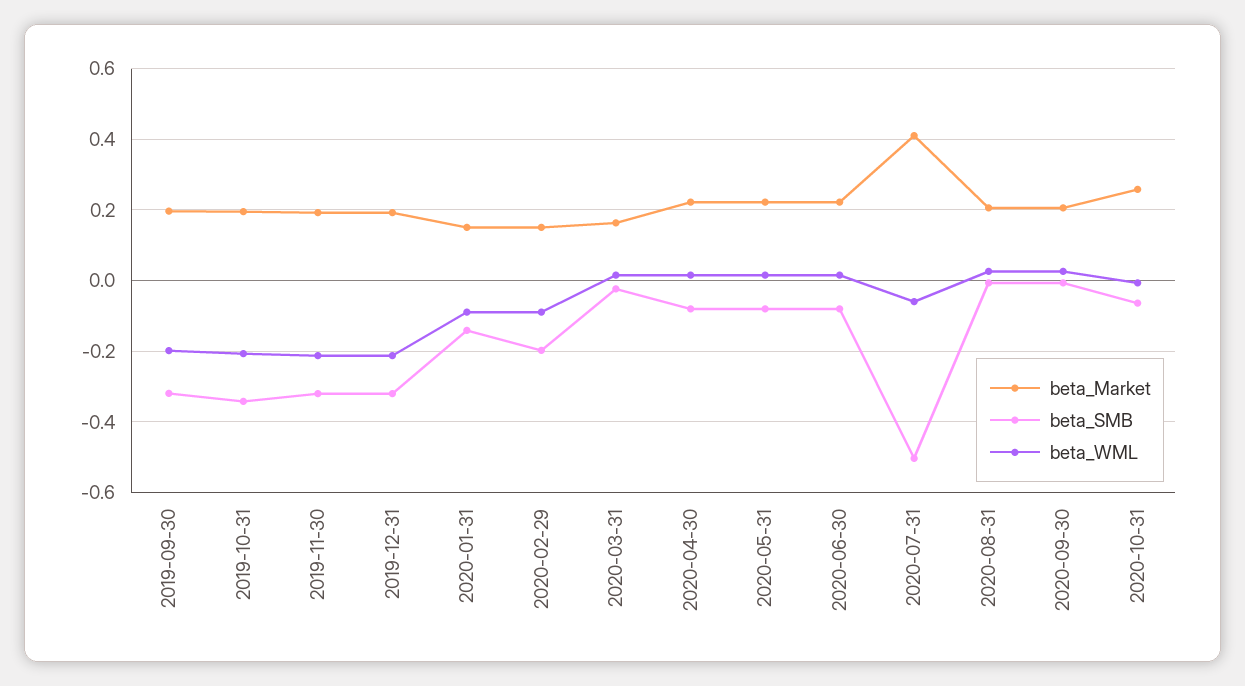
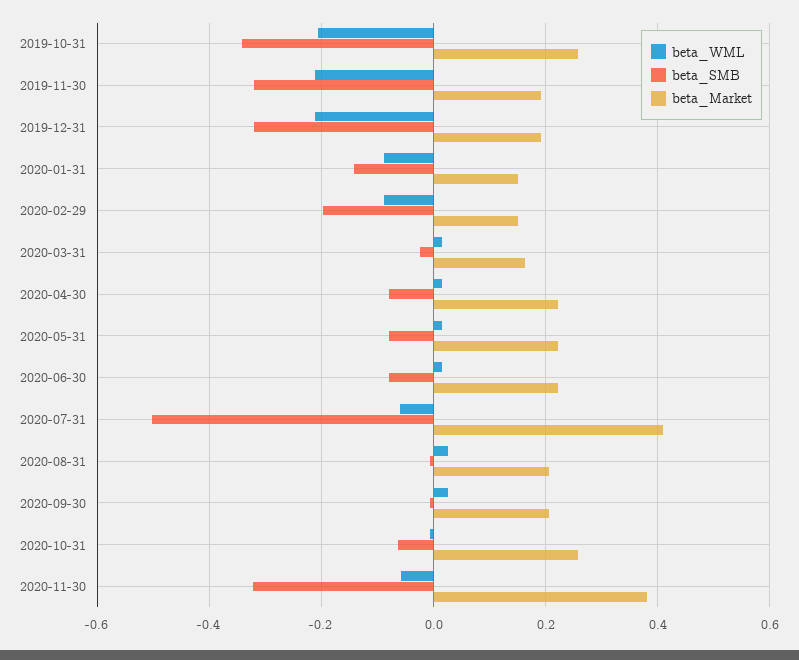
beta_Market, 2019-09-30: 0.2 -> none
beta_SMB, 2019-09-30: -0.32 -> none
beta_WML, 2019-09-30: -0.2 -> none
beta_Market, 2019-10-31: 0.2 -> 0.26
beta_WML, 2020-11-30: none -> -0.06
beta_SMB, 2020-11-30: none -> -0.32
beta_Market, 2020-11-30: none -> 0.38

